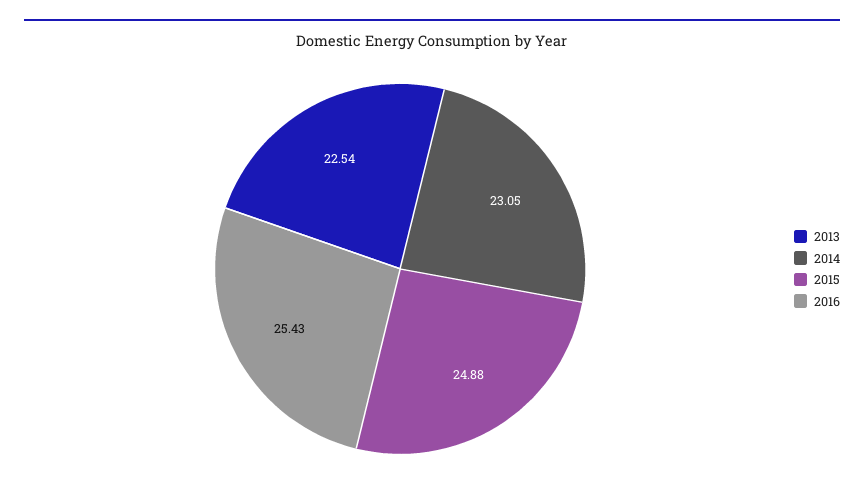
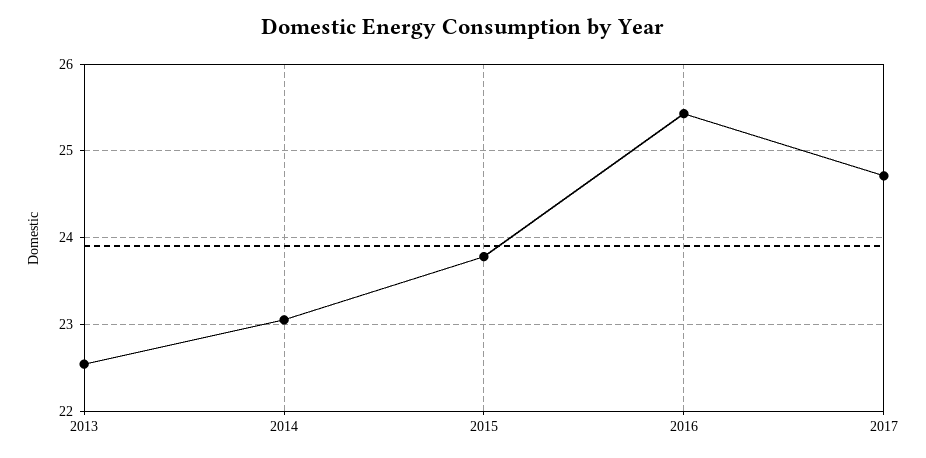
2015: 24.88 -> 23.8
2017: none -> 24.7

